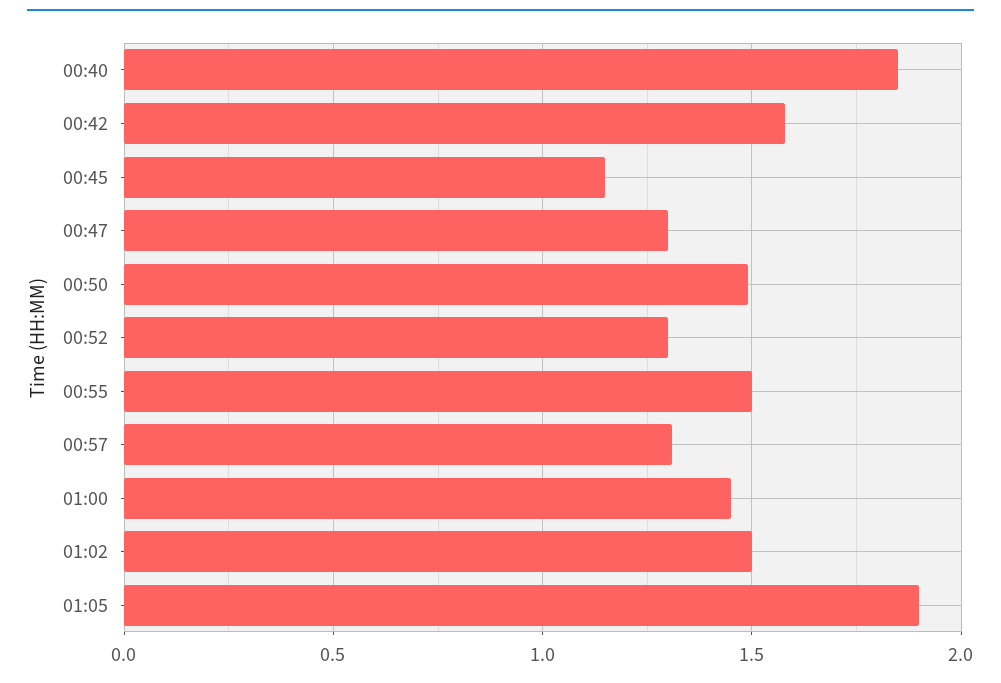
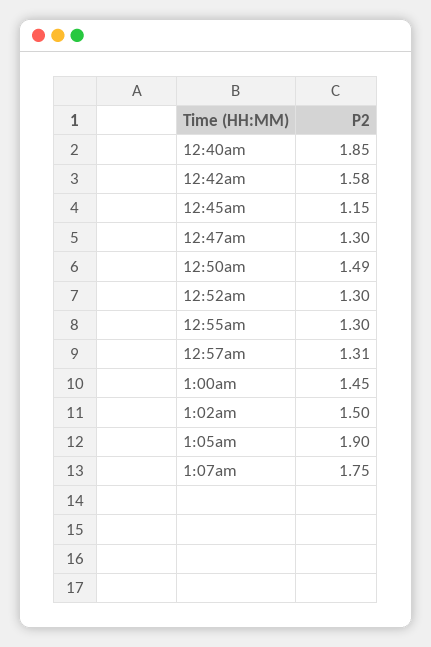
00:55: 1.5 -> 1.3
1:07am: none -> 1.75

